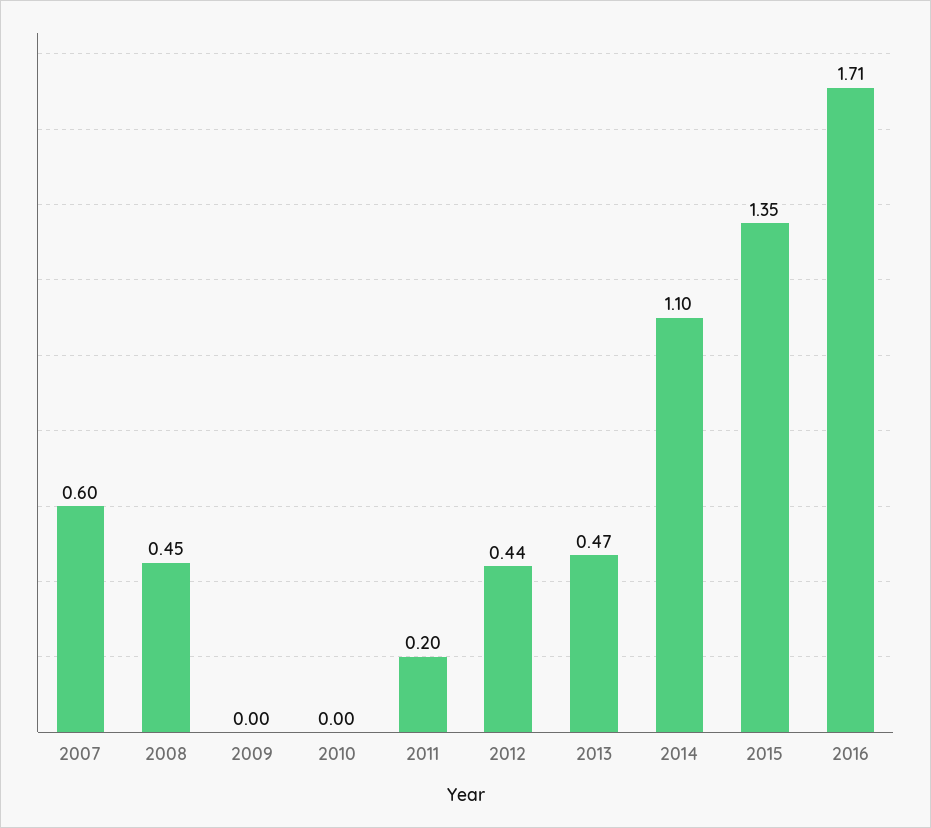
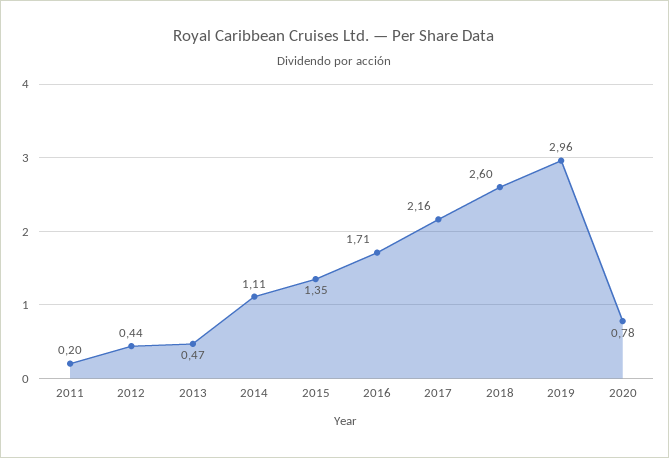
2007: 0.6 -> none
2008: 0.45 -> none
2009: 0 -> none
2010: 0 -> none
2014: 1.1 -> 1.11
2017: none -> 2.16
2018: none -> 2.6
2019: none -> 2.96
2020: none -> 0.78

